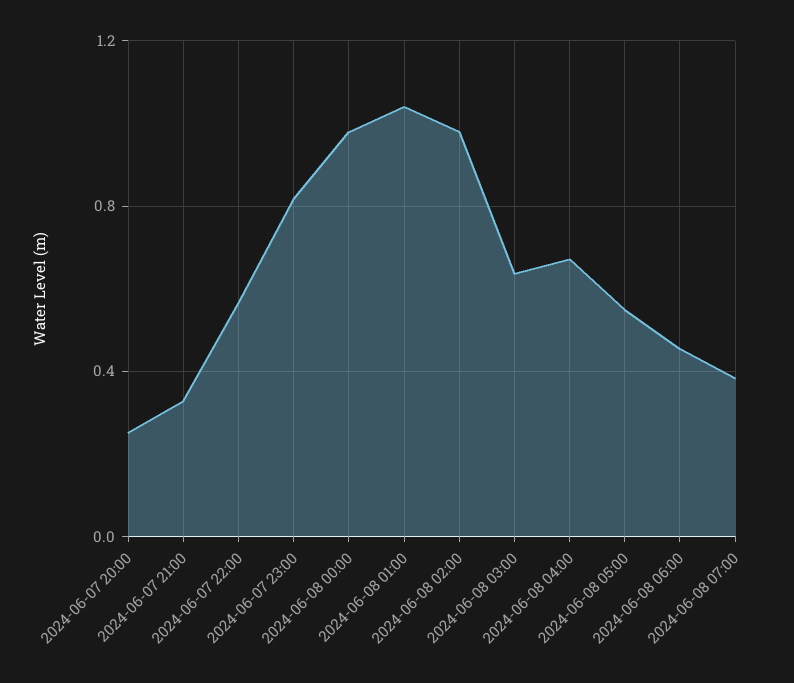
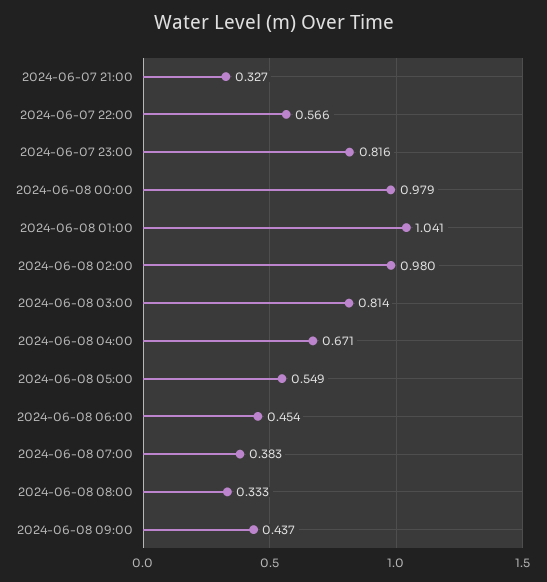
2024-06-07 20:00: 0.25 -> none
2024-06-08 03:00: 0.65 -> 0.814
2024-06-08 08:00: none -> 0.333
2024-06-08 09:00: none -> 0.437

